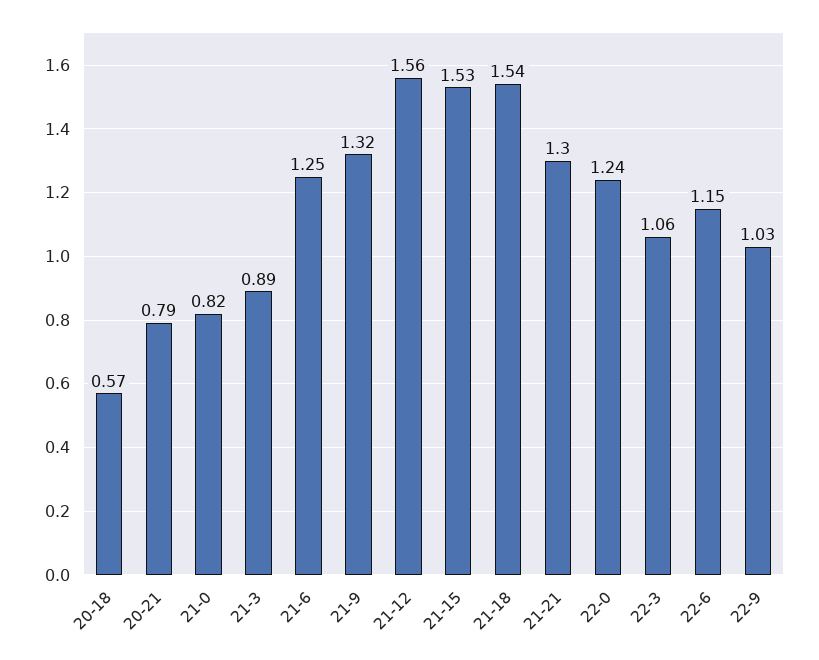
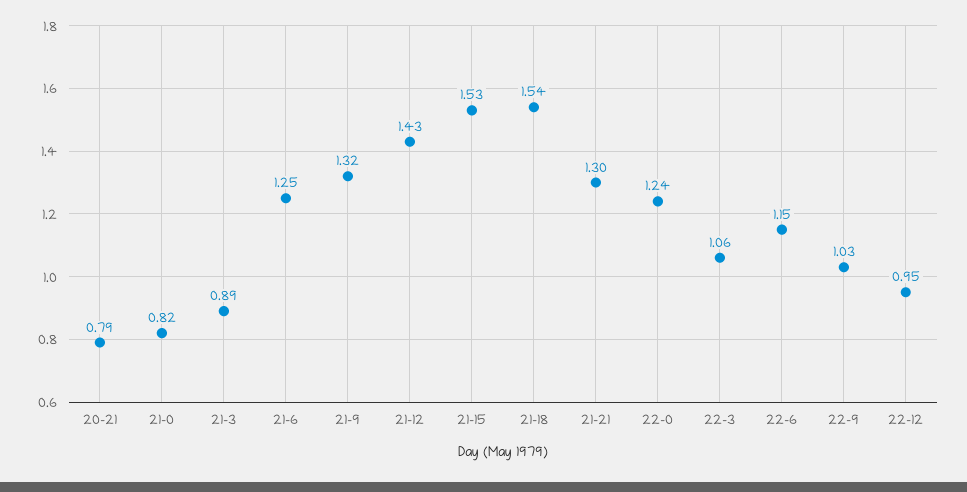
20-18: 0.57 -> none
21-12: 1.56 -> 1.43
22-12: none -> 0.95

